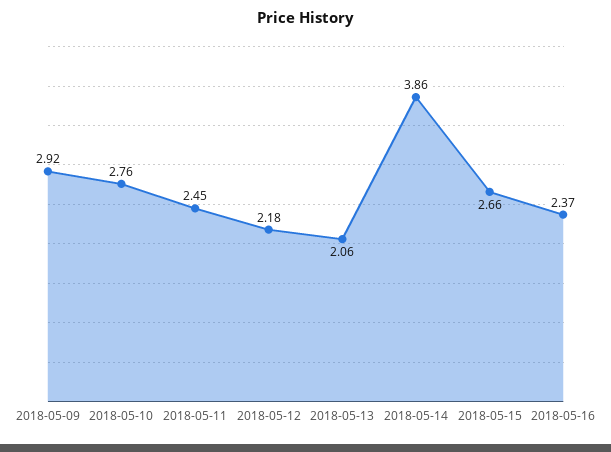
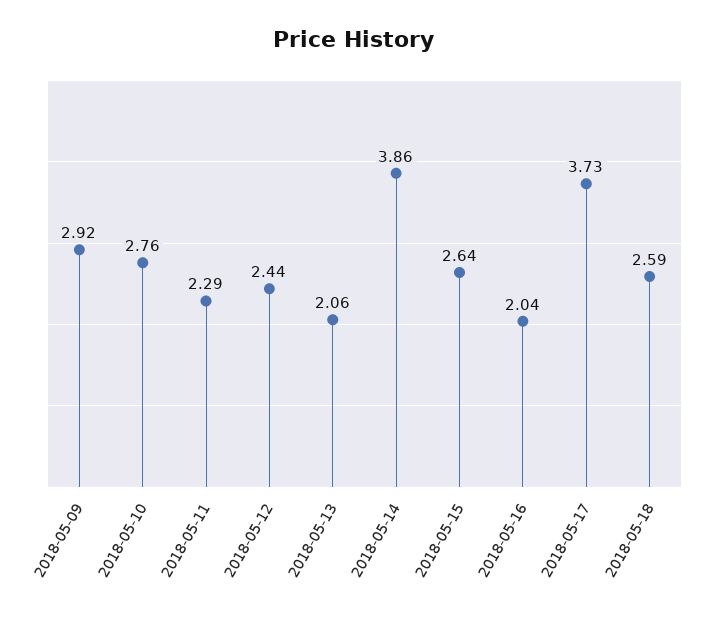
2018-05-11: 2.45 -> 2.29
2018-05-12: 2.18 -> 2.44
2018-05-15: 2.66 -> 2.64
2018-05-16: 2.37 -> 2.04
2018-05-17: none -> 3.73
2018-05-18: none -> 2.59

